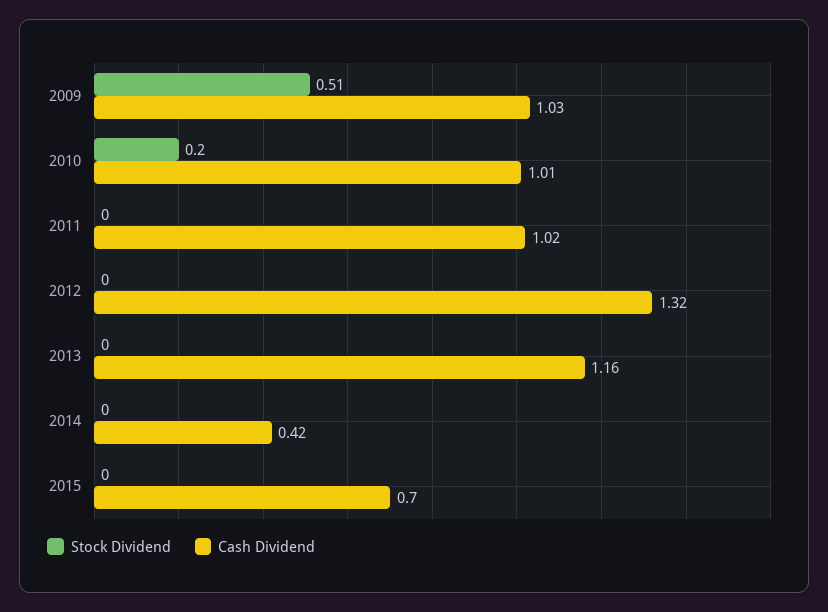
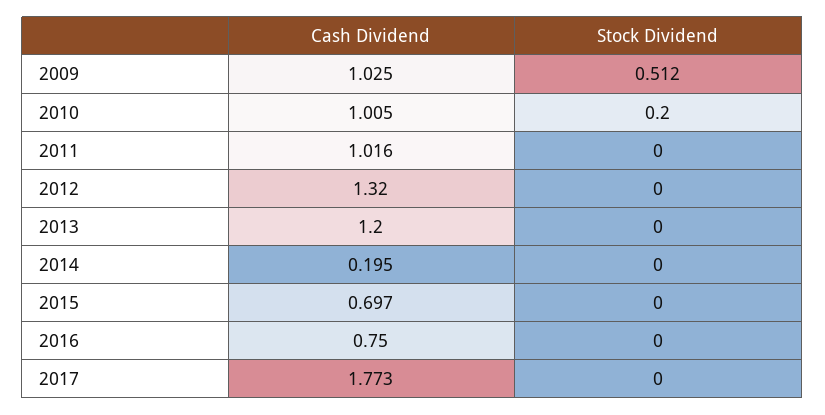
Cash Dividend, 2013: 1.16 -> 1.2
Cash Dividend, 2014: 0.42 -> 0.195
Cash Dividend, 2016: none -> 0.75
Stock Dividend, 2016: none -> 0
Cash Dividend, 2017: none -> 1.773
Stock Dividend, 2017: none -> 0

